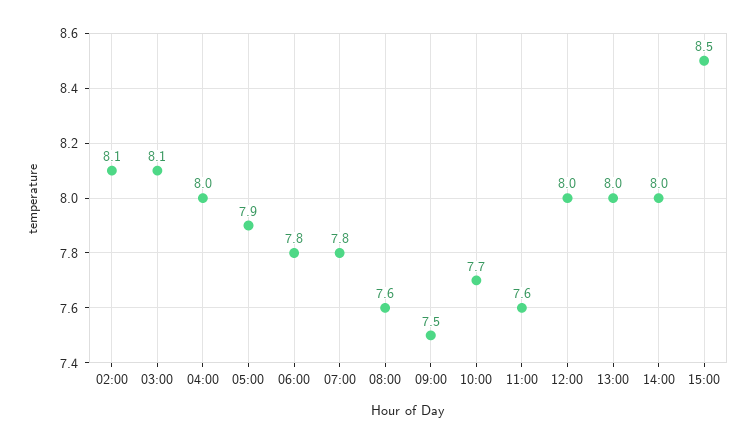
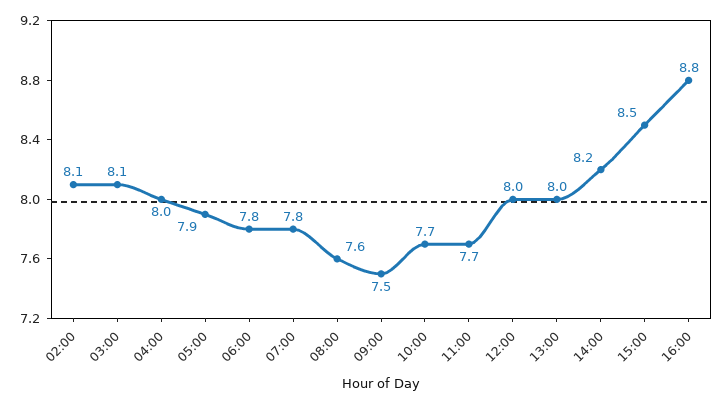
11:00: 7.6 -> 7.7
14:00: 8 -> 8.2
16:00: none -> 8.8

